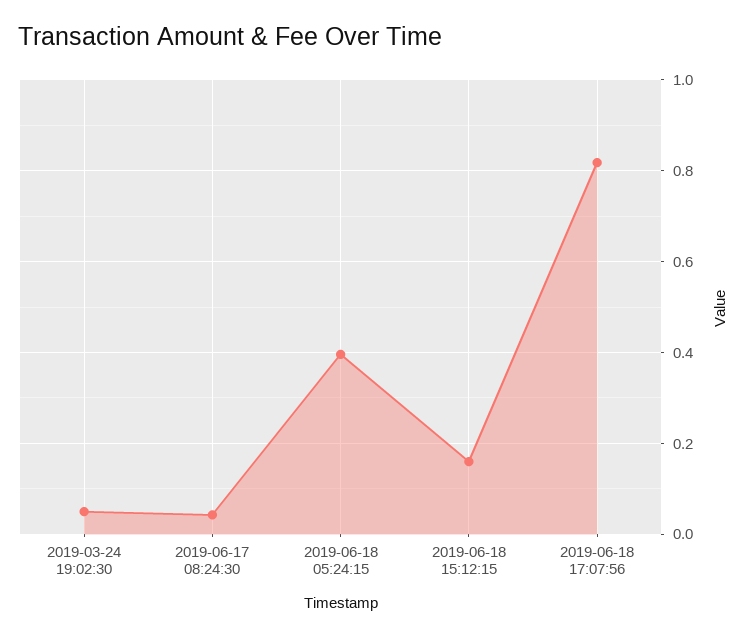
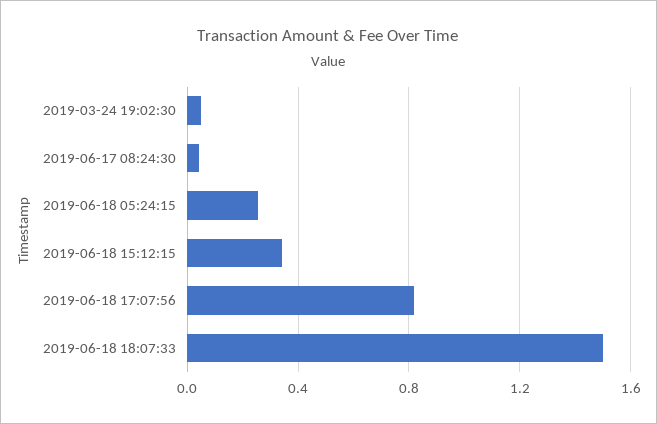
2019-06-18 05:24:15: 0.4 -> 0.25
2019-06-18 15:12:15: 0.16 -> 0.35
2019-06-18 18:07:33: none -> 1.5

